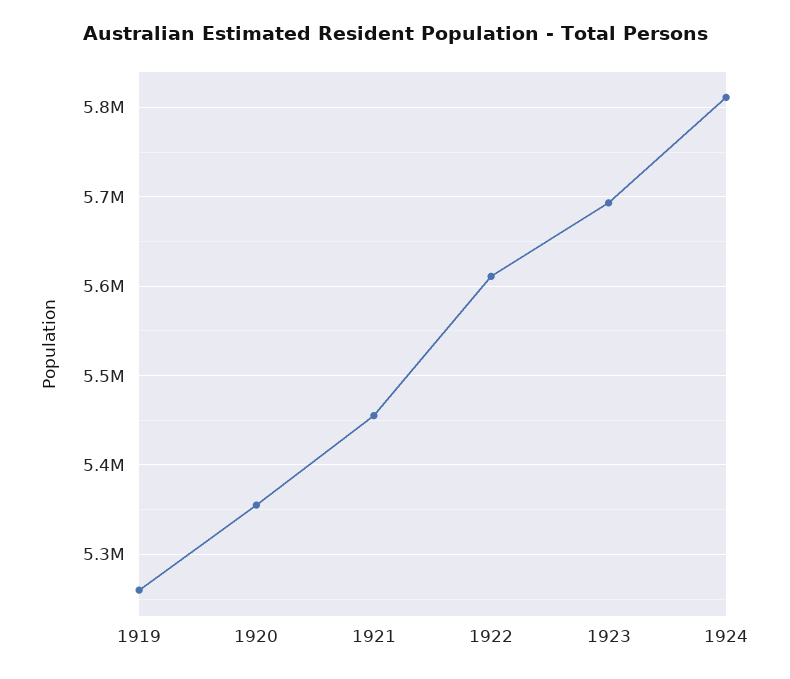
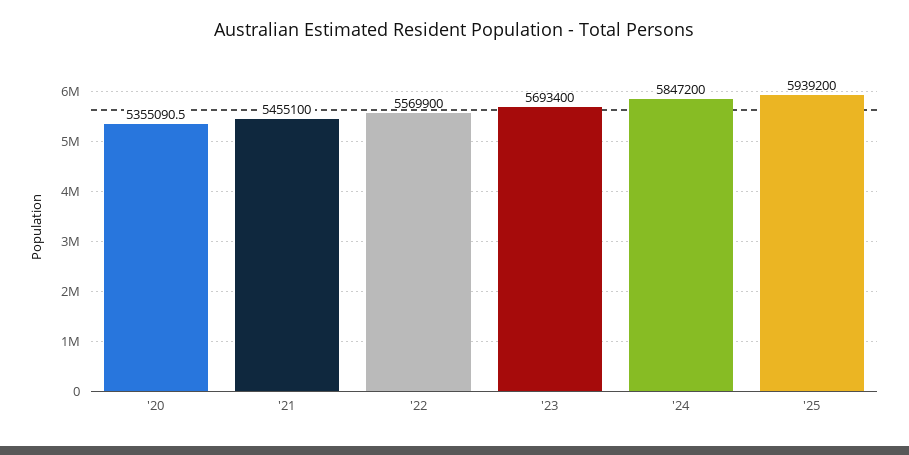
1919: 5260000 -> none
1922: 5610000 -> 5569900
1924: 5810000 -> 5847200
'25: none -> 5939200

